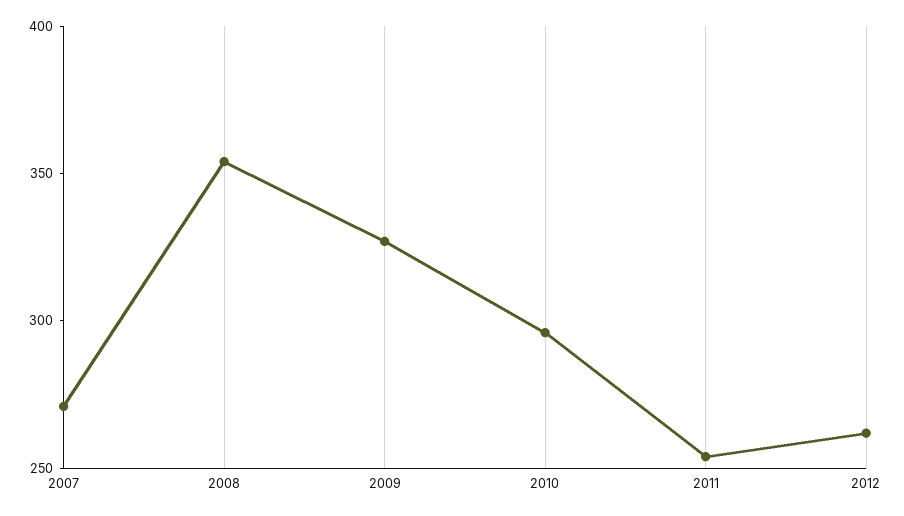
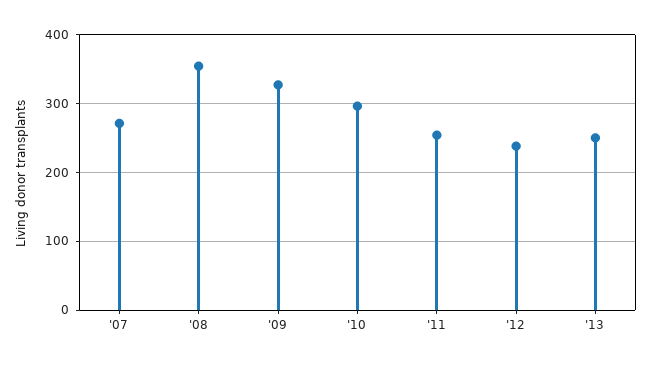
2012: 260 -> 240
'13: none -> 250

